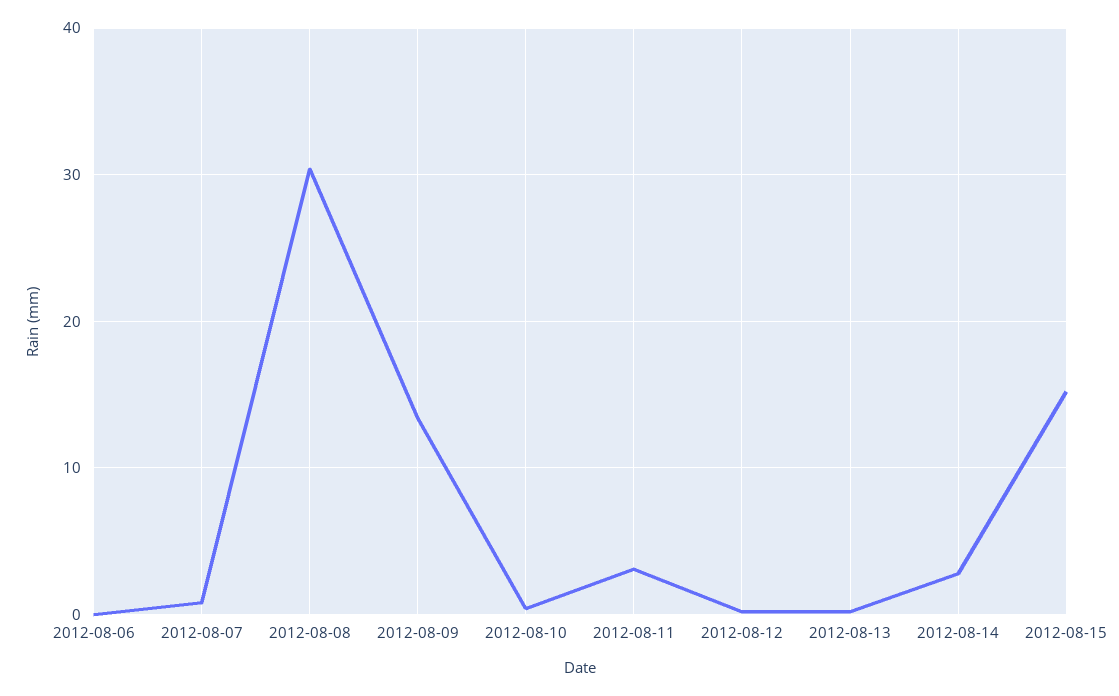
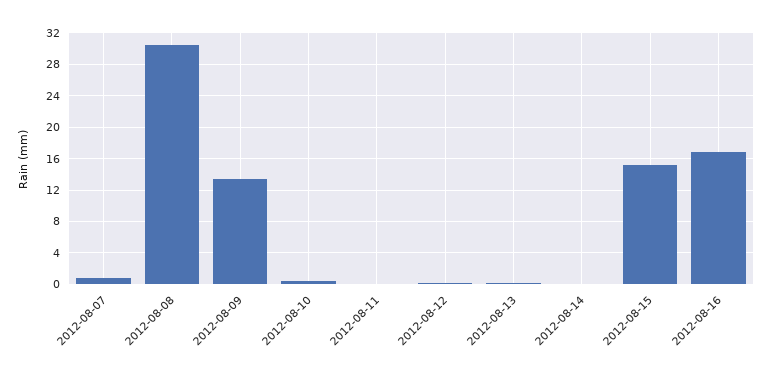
2012-08-06: 0 -> none
2012-08-11: 3 -> 0
2012-08-14: 3 -> 0
2012-08-16: none -> 17

